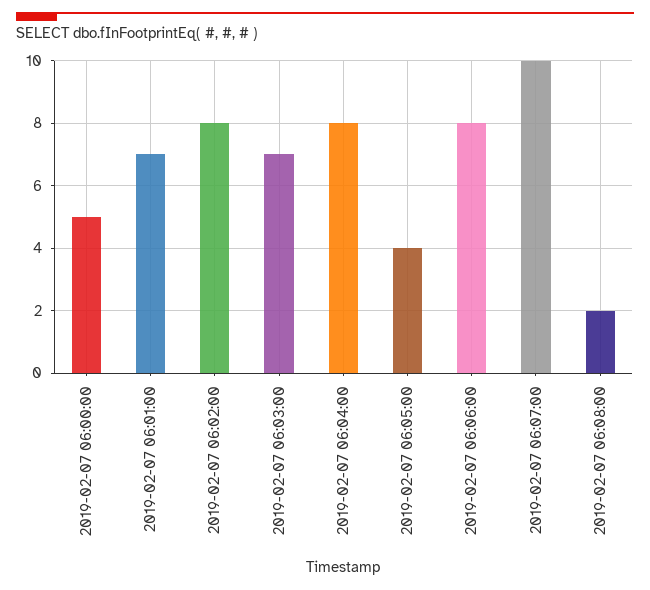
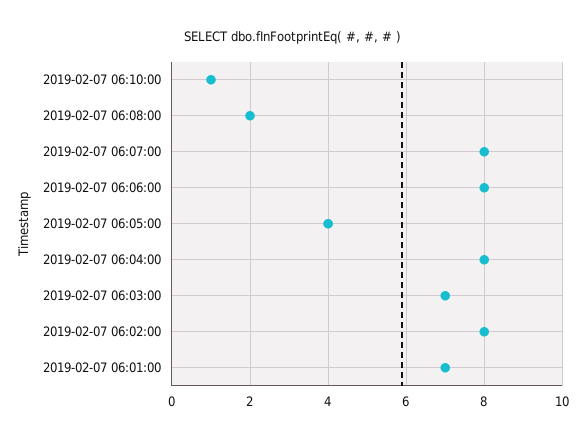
2019-02-07 06:00:00: 5 -> none
2019-02-07 06:07:00: 10 -> 8
2019-02-07 06:10:00: none -> 1

